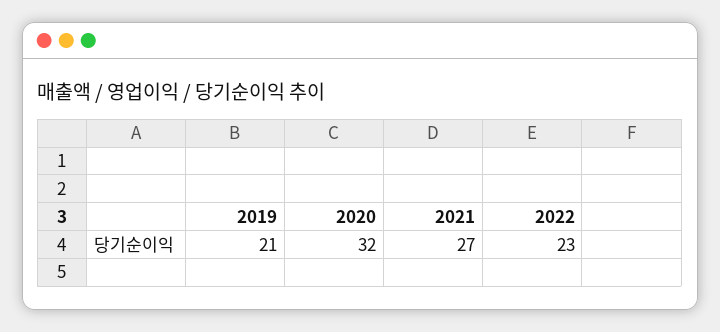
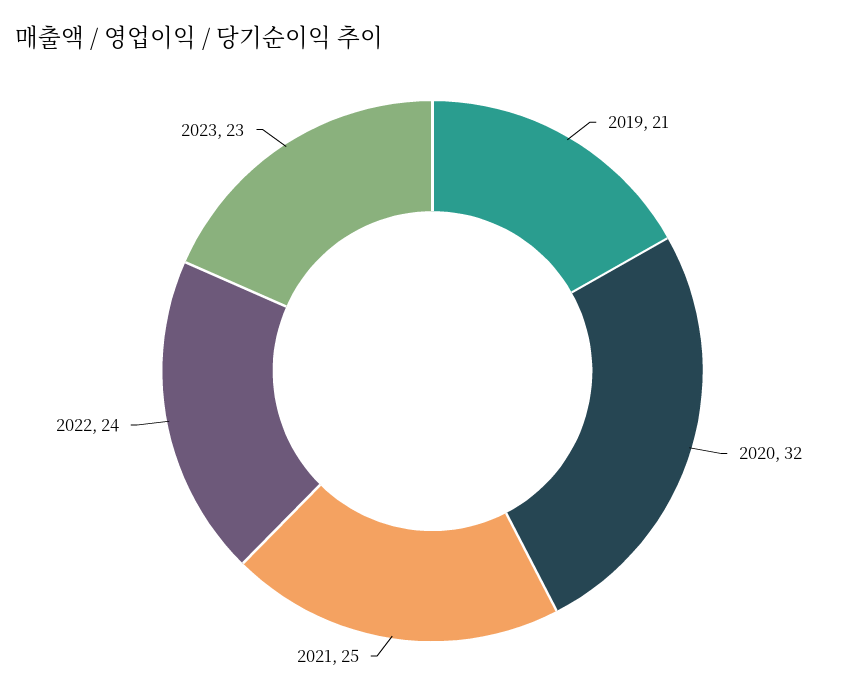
2021: 27 -> 25
2022: 23 -> 24
2023: none -> 23

